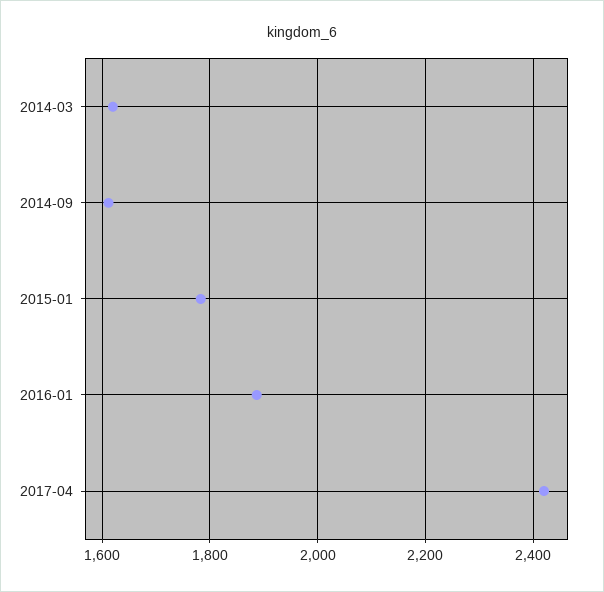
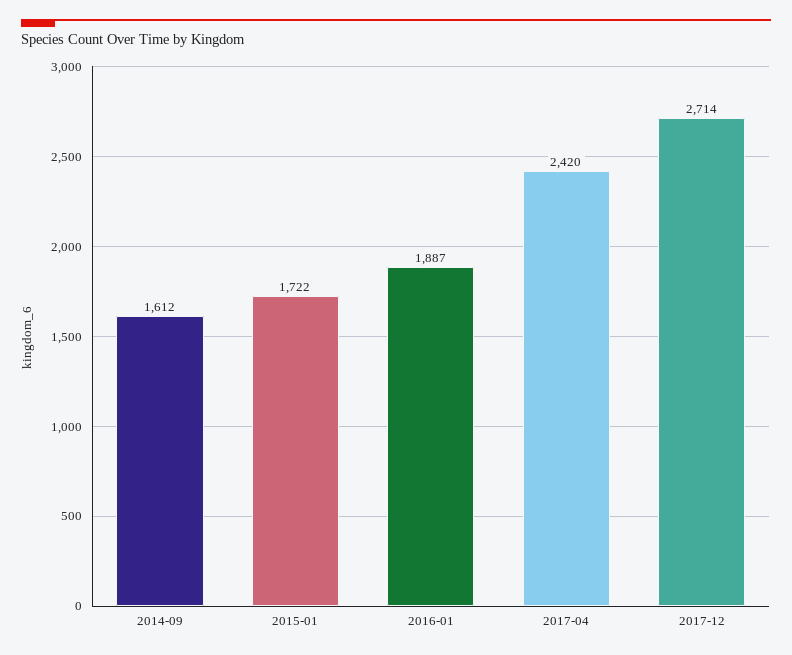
2014-03: 1620 -> none
2015-01: 1780 -> 1722
2017-12: none -> 2714

